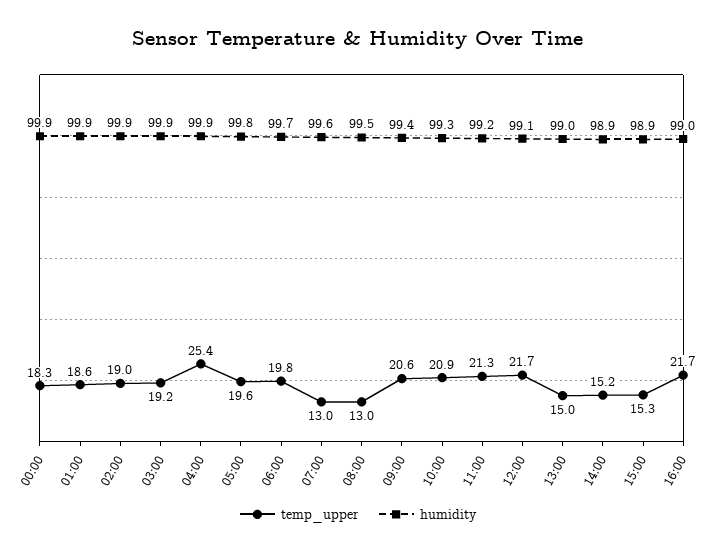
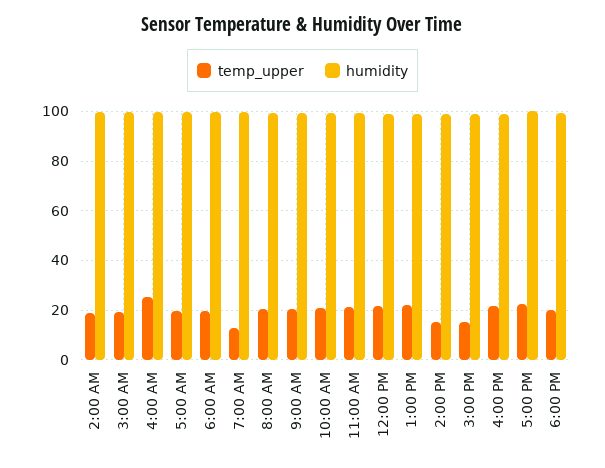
temp_upper, 00:00: 18.3 -> none
humidity, 00:00: 99.9 -> none
temp_upper, 01:00: 18.6 -> none
humidity, 01:00: 99.9 -> none
temp_upper, 08:00: 13 -> 20
temp_upper, 13:00: 15 -> 22.5
temp_upper, 5:00 PM: none -> 22.5
humidity, 5:00 PM: none -> 100
temp_upper, 6:00 PM: none -> 20
humidity, 6:00 PM: none -> 100

